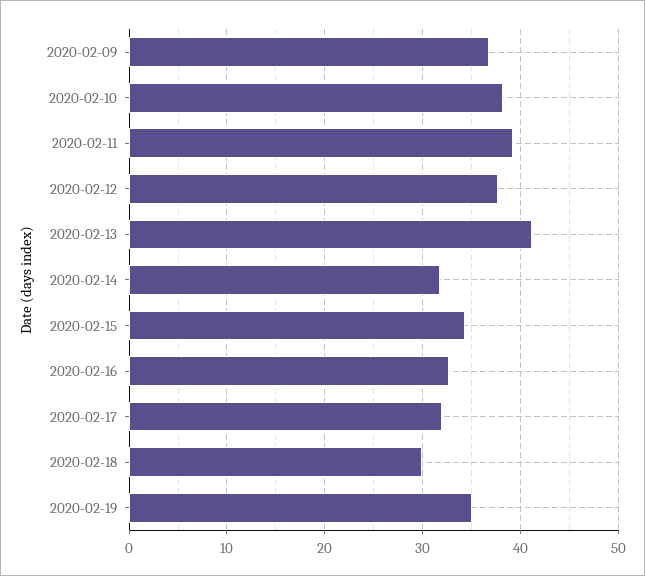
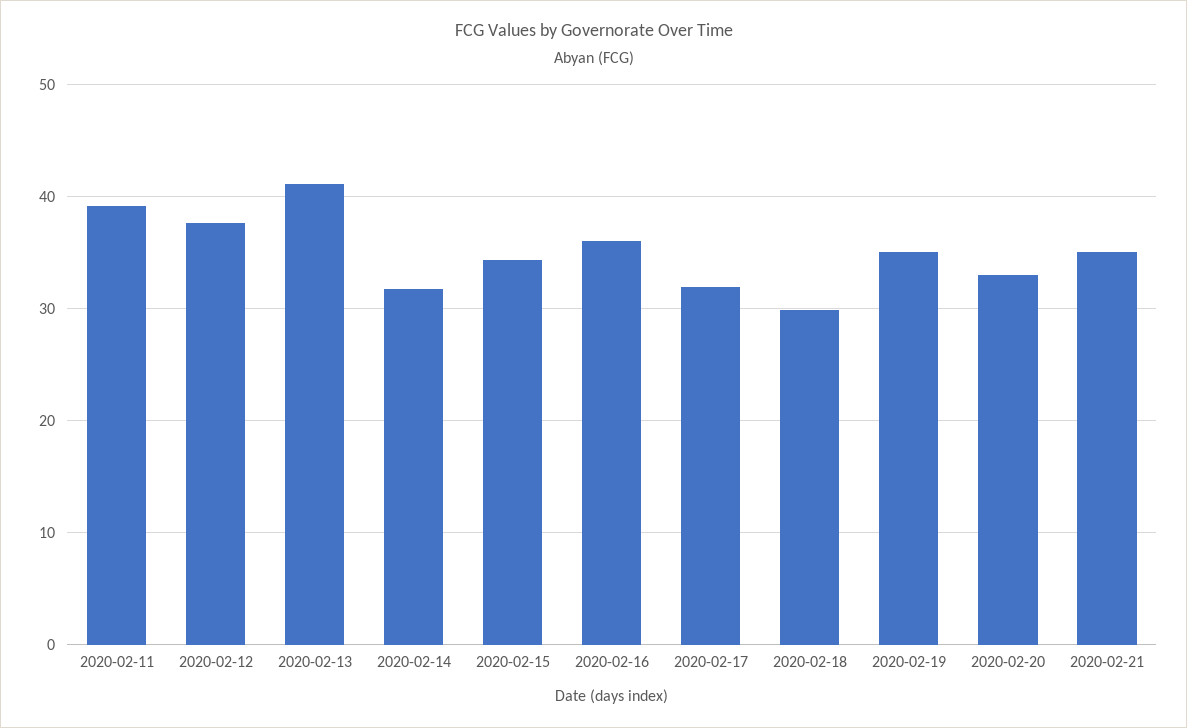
2020-02-09: 37 -> none
2020-02-10: 38 -> none
2020-02-16: 33 -> 36
2020-02-20: none -> 33
2020-02-21: none -> 35

